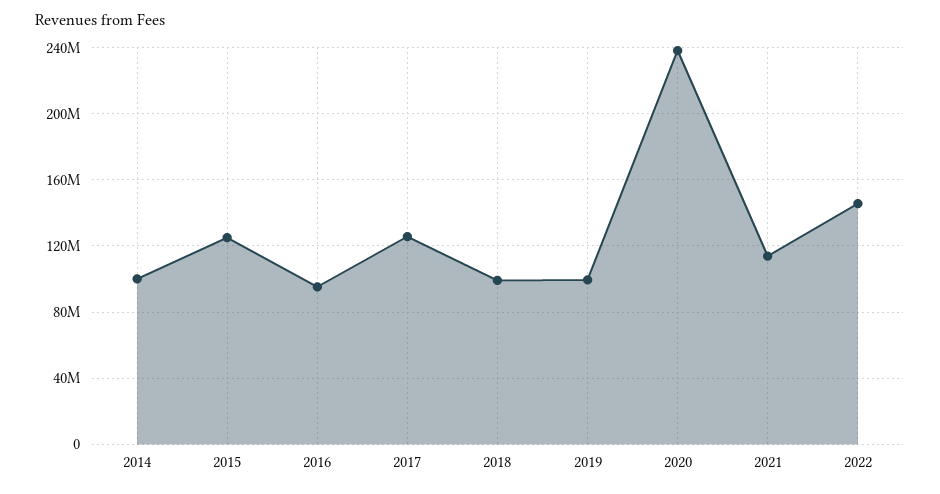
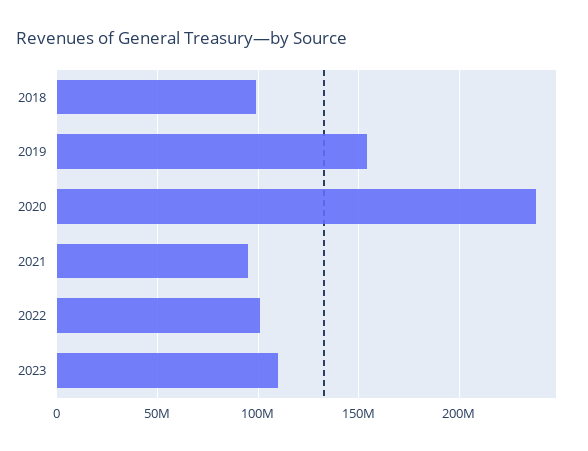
2014: 100000000 -> none
2015: 125000000 -> none
2016: 95000000 -> none
2017: 125000000 -> none
2019: 100000000 -> 155000000
2021: 115000000 -> 95000000
2022: 145000000 -> 100000000
2023: none -> 110000000

